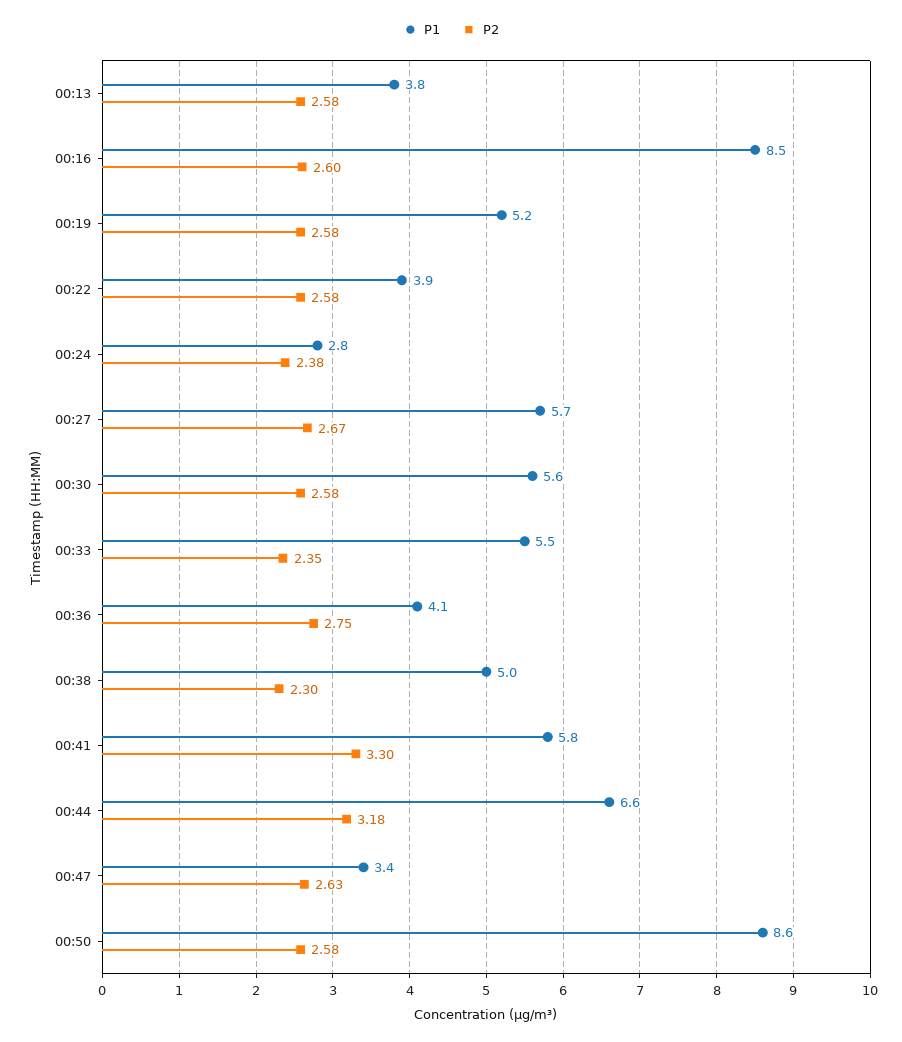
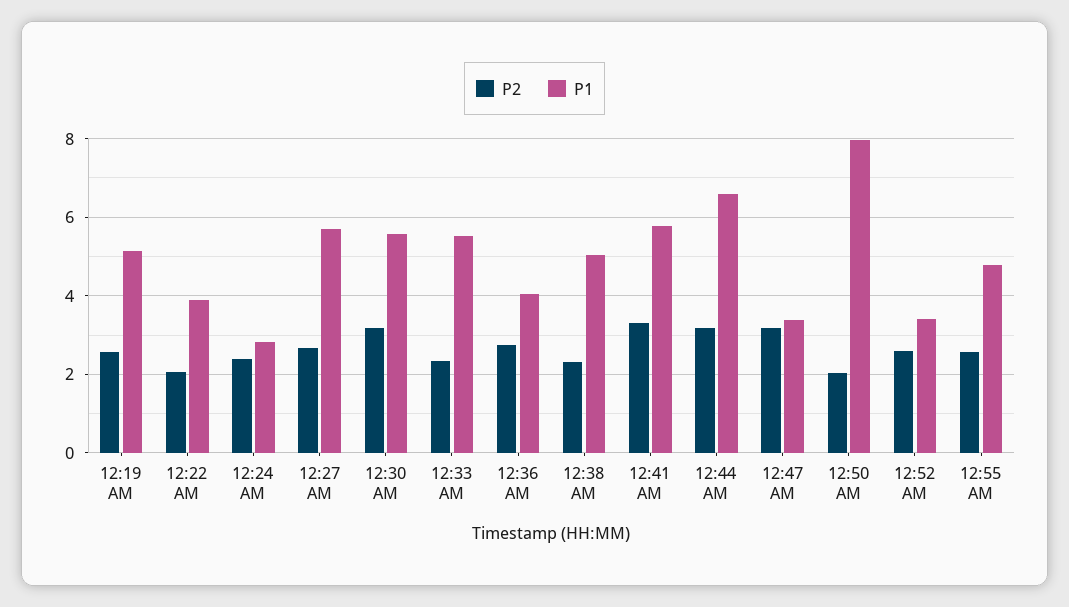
P1, 00:13: 3.8 -> none
P2, 00:13: 2.58 -> none
P1, 00:16: 8.5 -> none
P2, 00:16: 2.6 -> none
P2, 00:22: 2.58 -> 2
P2, 00:30: 2.58 -> 3.2
P2, 00:47: 2.63 -> 3.2
P1, 00:50: 8.6 -> 8
P2, 00:50: 2.58 -> 2
P2, 12:52 AM: none -> 2.6
P1, 12:52 AM: none -> 3.4
P2, 12:55 AM: none -> 2.6
P1, 12:55 AM: none -> 4.8

